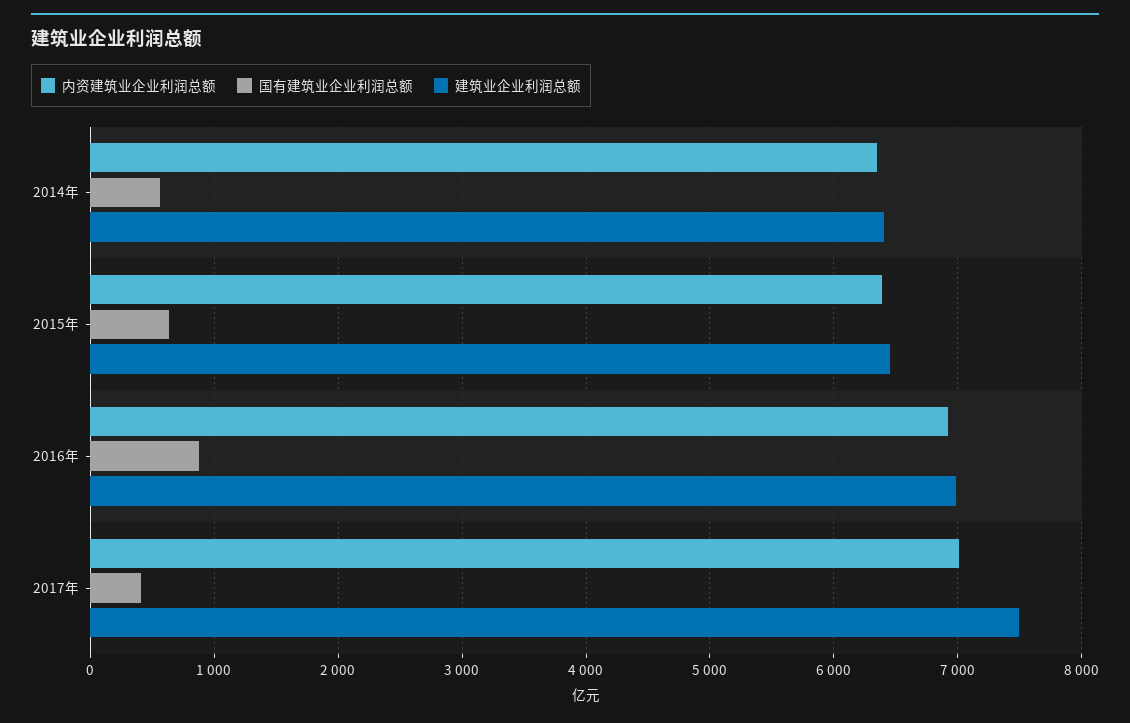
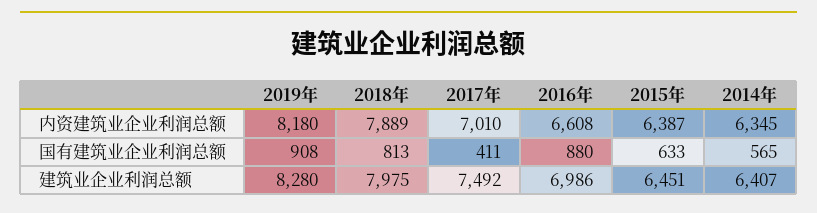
内资建筑业企业利润总额, 2016年: 6900 -> 6608
内资建筑业企业利润总额, 2019年: none -> 8180
内资建筑业企业利润总额, 2018年: none -> 7889
国有建筑业企业利润总额, 2019年: none -> 908
国有建筑业企业利润总额, 2018年: none -> 813
建筑业企业利润总额, 2019年: none -> 8280
建筑业企业利润总额, 2018年: none -> 7975

